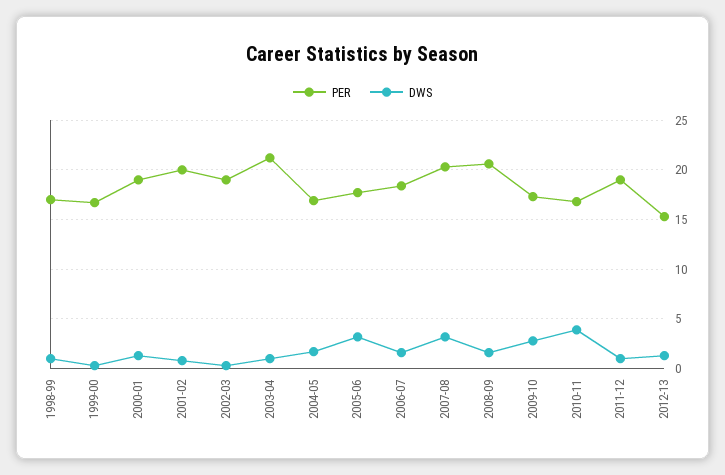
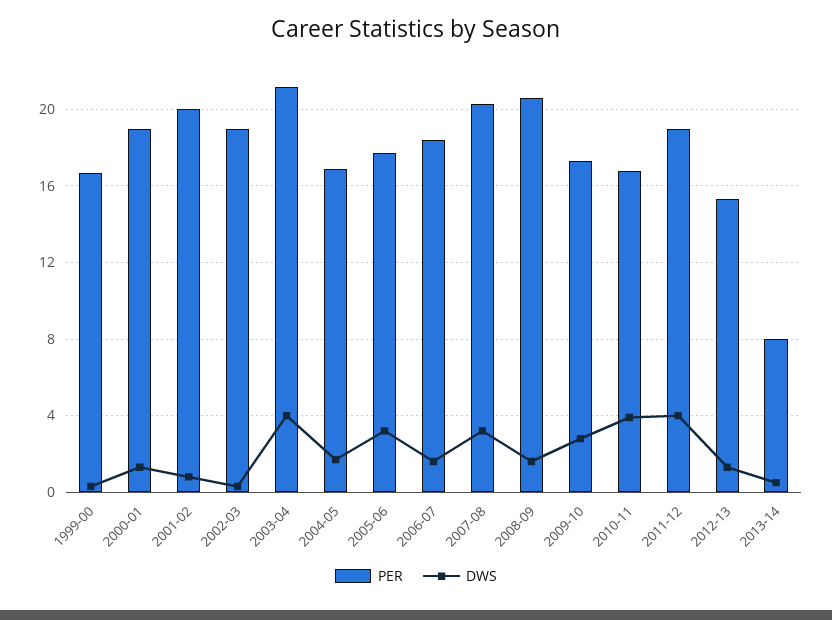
PER, 1998-99: 17 -> none
DWS, 1998-99: 1 -> none
DWS, 2003-04: 1 -> 4
DWS, 2011-12: 1 -> 4
PER, 2013-14: none -> 8
DWS, 2013-14: none -> 0.5

